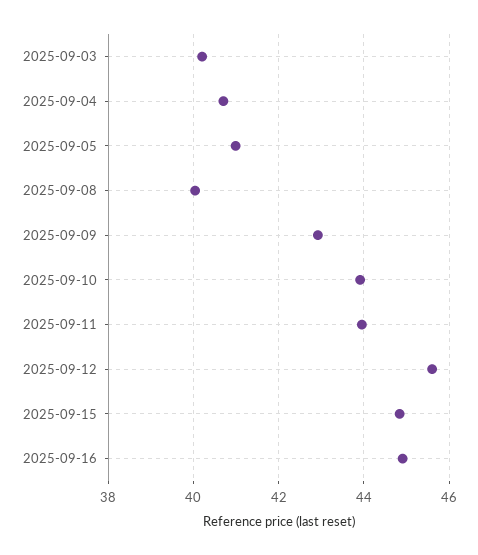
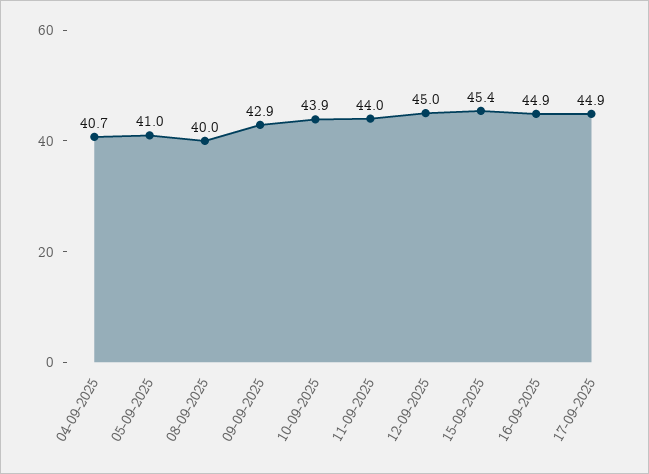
2025-09-03: 40.2 -> none
2025-09-12: 45.6 -> 45
2025-09-15: 44.8 -> 45.4
17-09-2025: none -> 44.9

